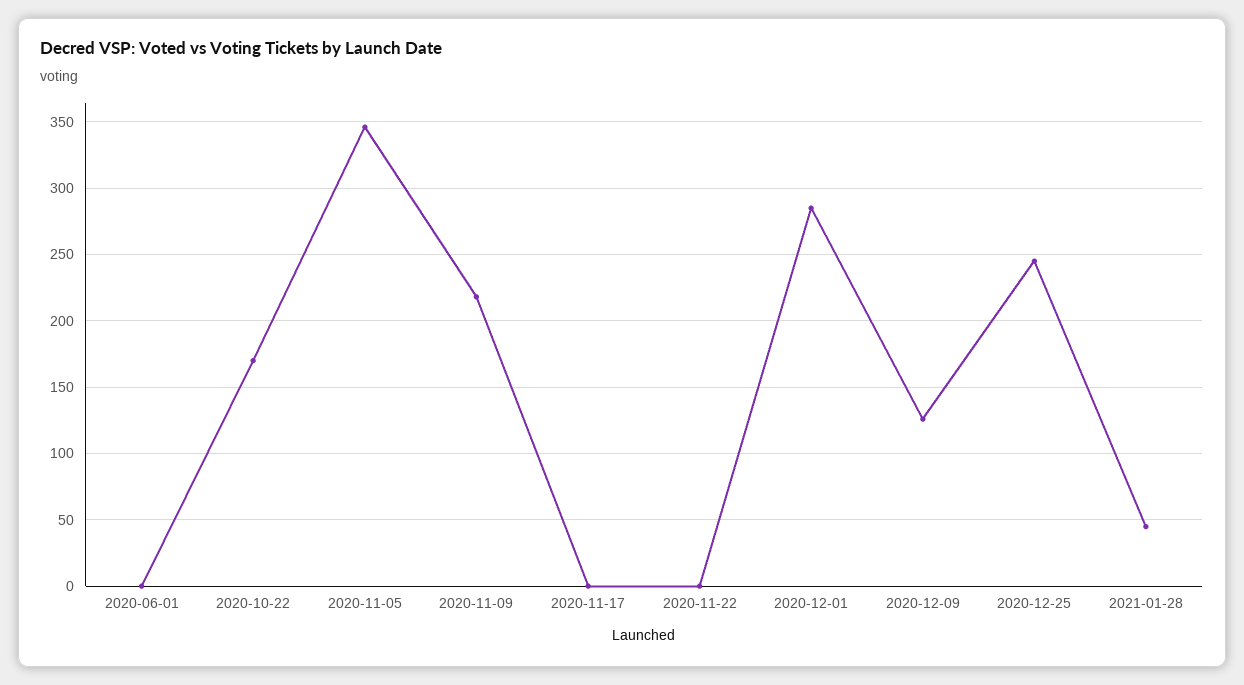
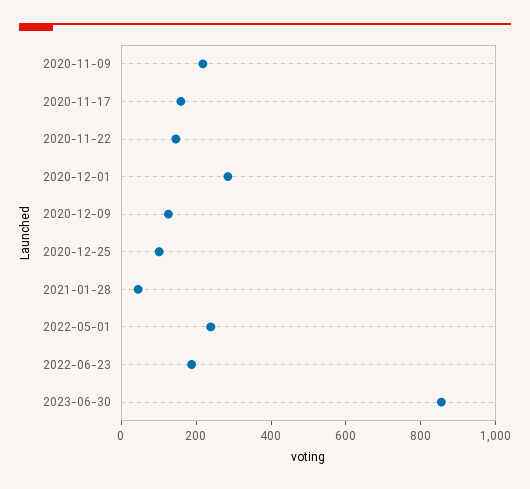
2020-06-01: 0 -> none
2020-10-22: 170 -> none
2020-11-05: 345 -> none
2020-11-17: 0 -> 150
2020-11-22: 0 -> 150
2020-12-25: 245 -> 100
2022-05-01: none -> 250
2022-06-23: none -> 200
2023-06-30: none -> 850

